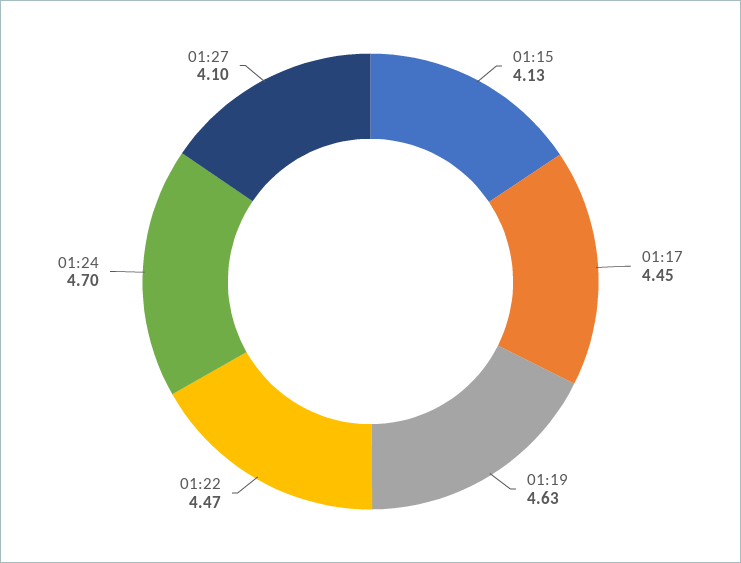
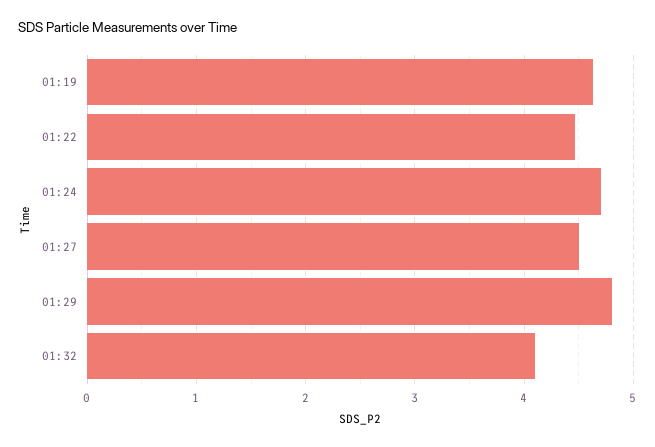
01:15: 4.13 -> none
01:17: 4.45 -> none
01:27: 4.1 -> 4.5
01:29: none -> 4.8
01:32: none -> 4.1

